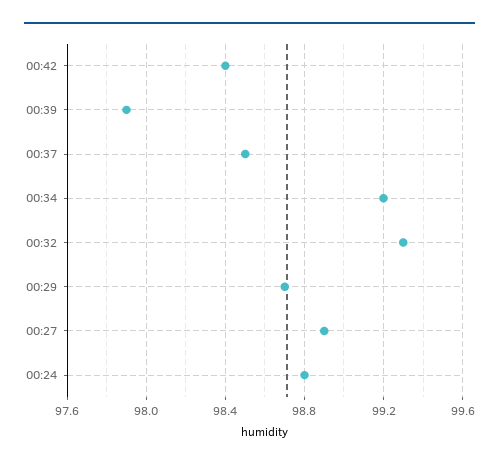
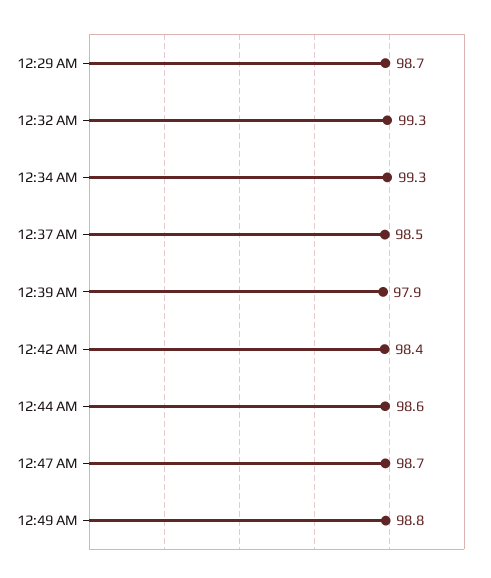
00:34: 99.2 -> 99.3
00:27: 98.9 -> none
00:24: 98.8 -> none
12:44 AM: none -> 98.6
12:47 AM: none -> 98.7
12:49 AM: none -> 98.8

